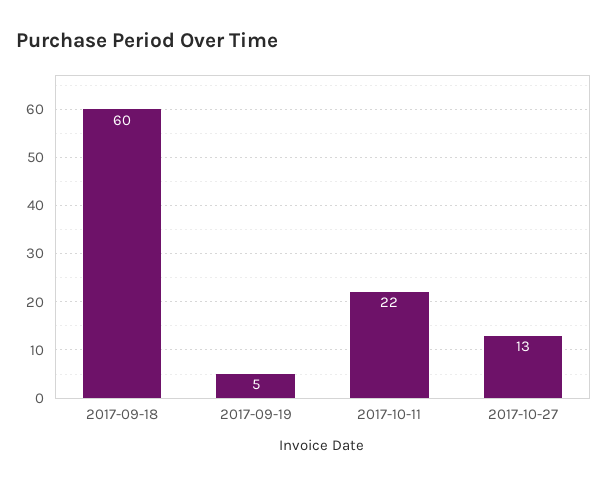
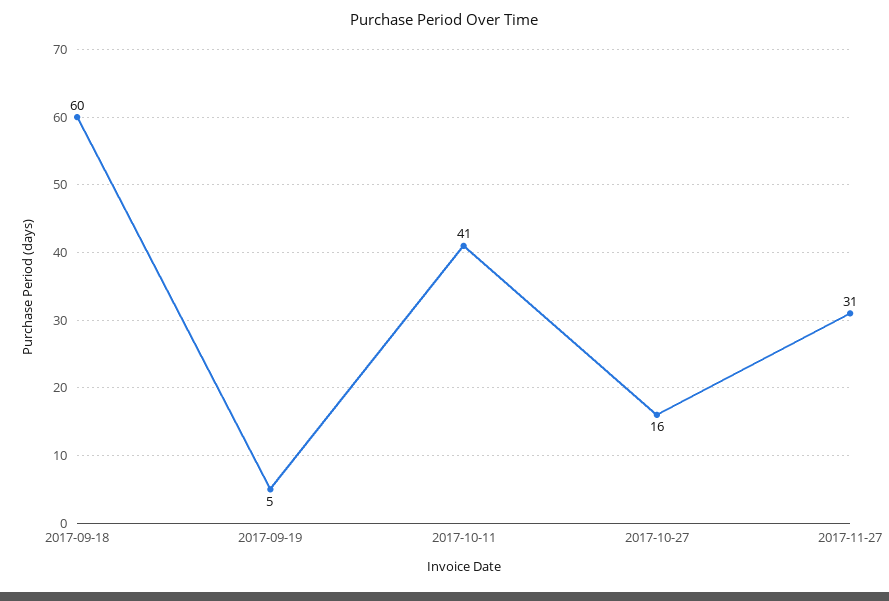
2017-10-11: 22 -> 41
2017-10-27: 13 -> 16
2017-11-27: none -> 31

